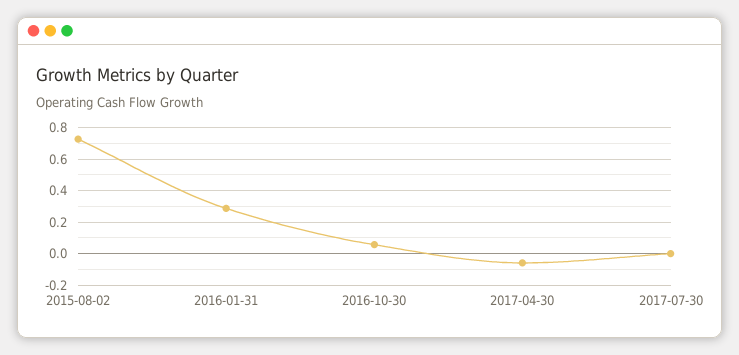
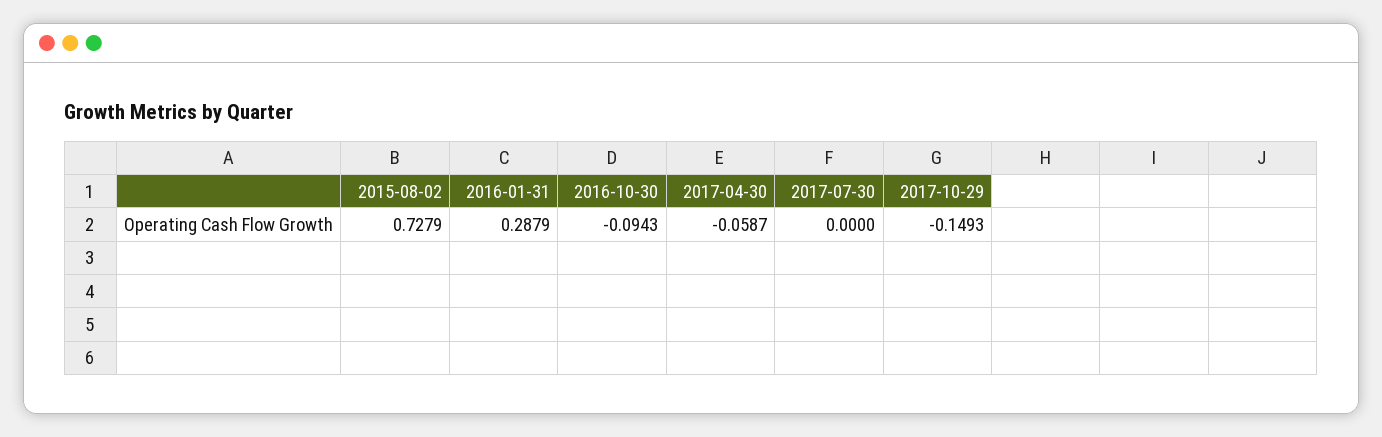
2016-10-30: 0.05 -> -0.0943
2017-10-29: none -> -0.1493

